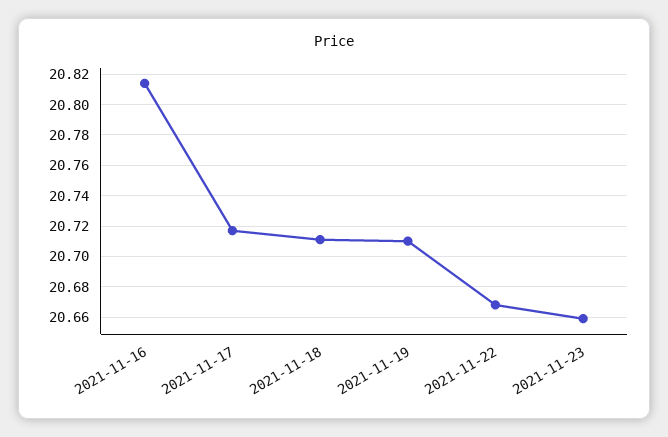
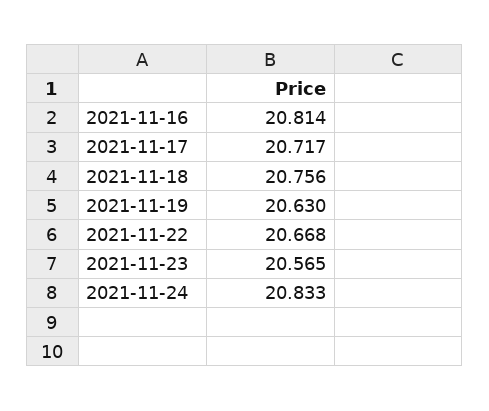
2021-11-18: 20.71 -> 20.756
2021-11-19: 20.71 -> 20.63
2021-11-23: 20.66 -> 20.565
2021-11-24: none -> 20.833

